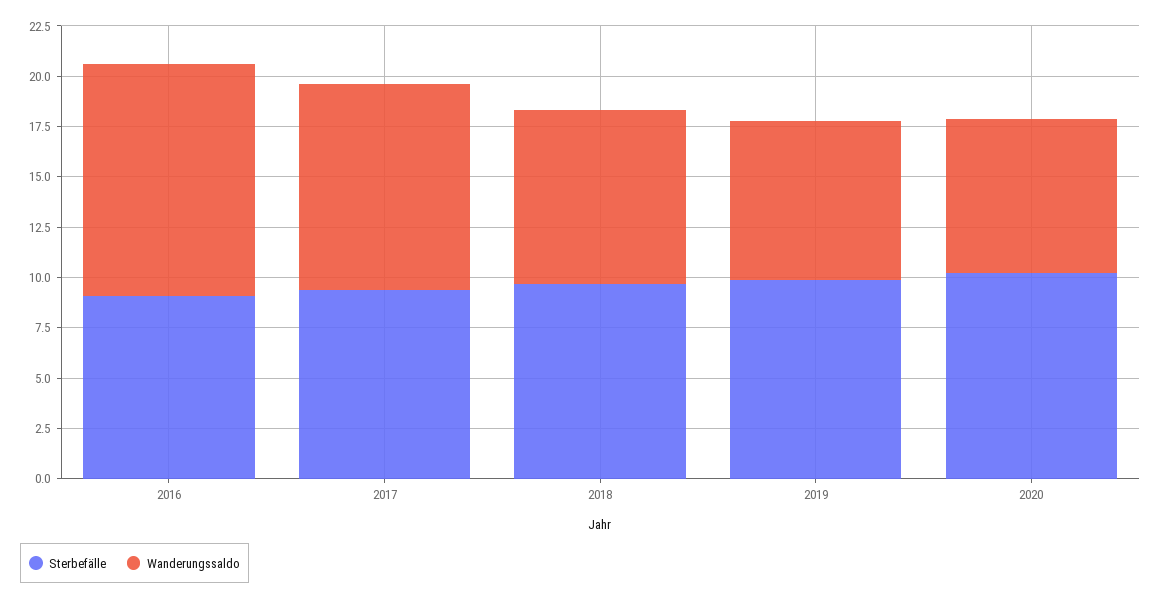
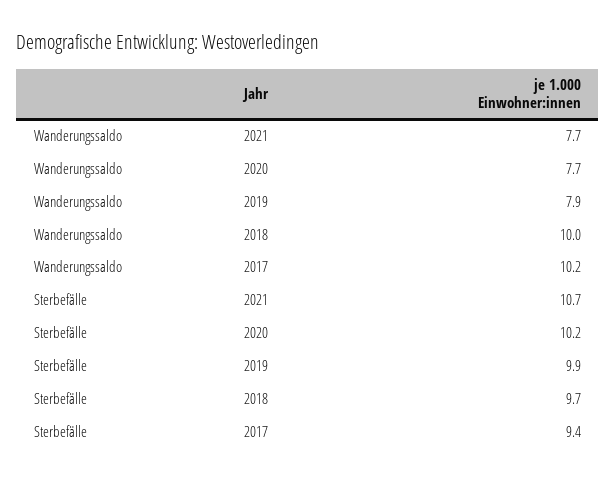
Sterbefälle, 2016: 9 -> none
Wanderungssaldo, 2016: 11.5 -> none
Wanderungssaldo, 2018: 8.5 -> 10
Wanderungssaldo, 2021: none -> 7.7
Sterbefälle, 2021: none -> 10.7

